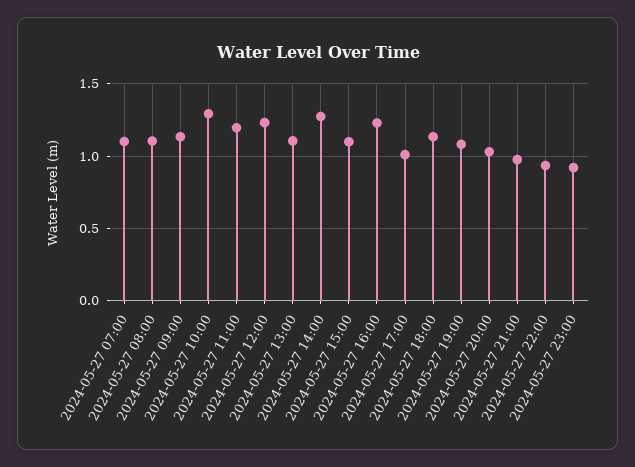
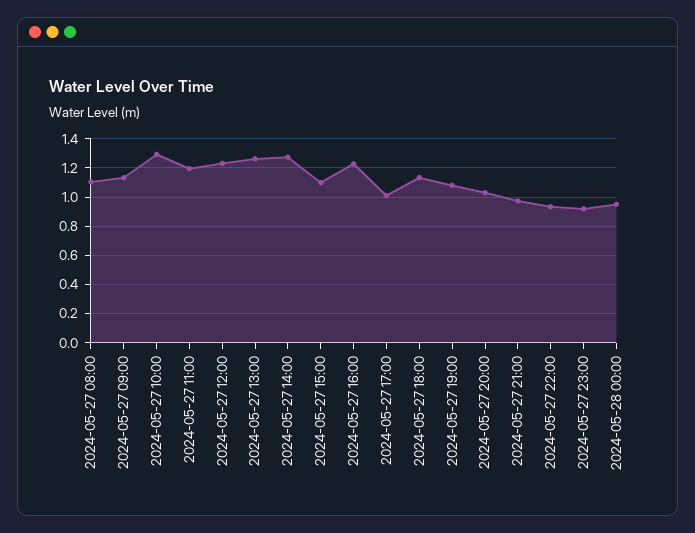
2024-05-27 07:00: 1.1 -> none
2024-05-27 13:00: 1.1 -> 1.25
2024-05-28 00:00: none -> 0.95

